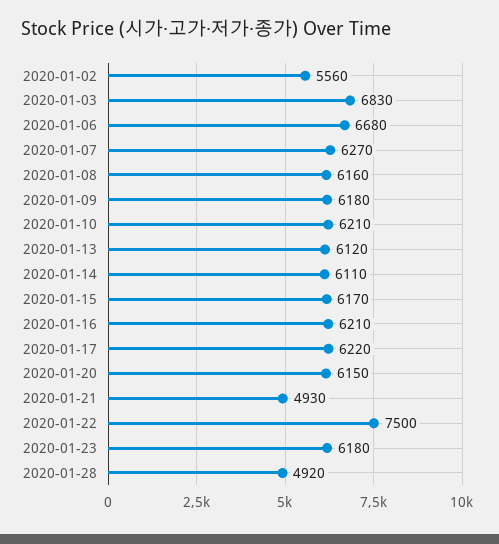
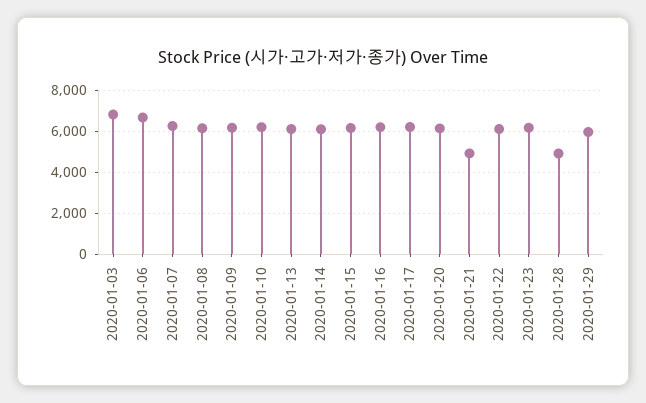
2020-01-02: 5560 -> none
2020-01-22: 7500 -> 6000
2020-01-29: none -> 6000

